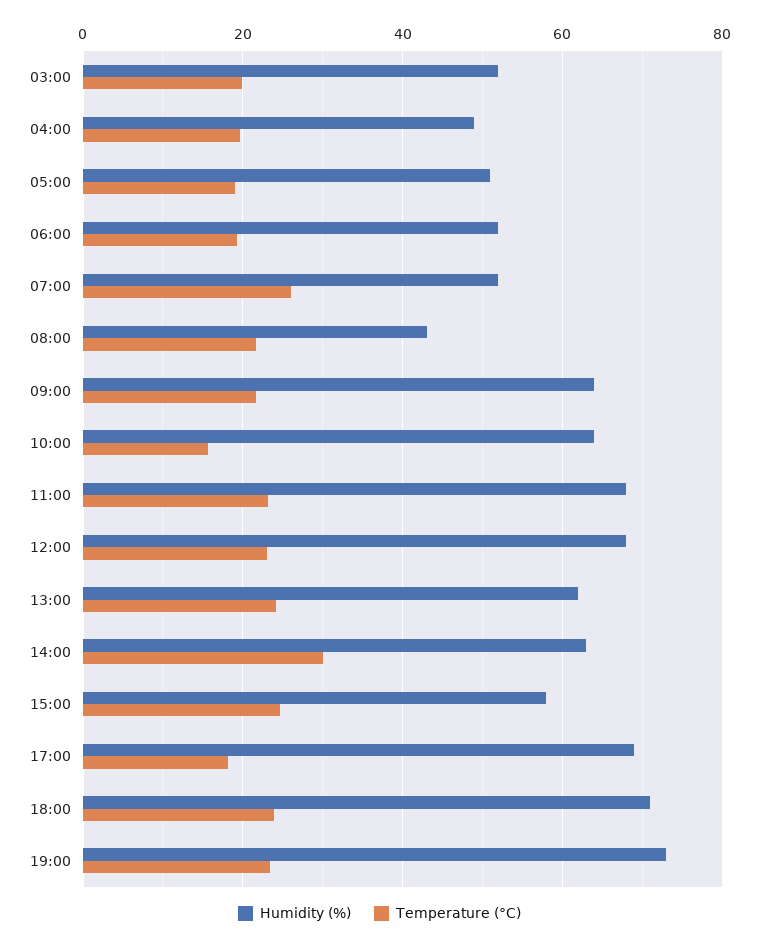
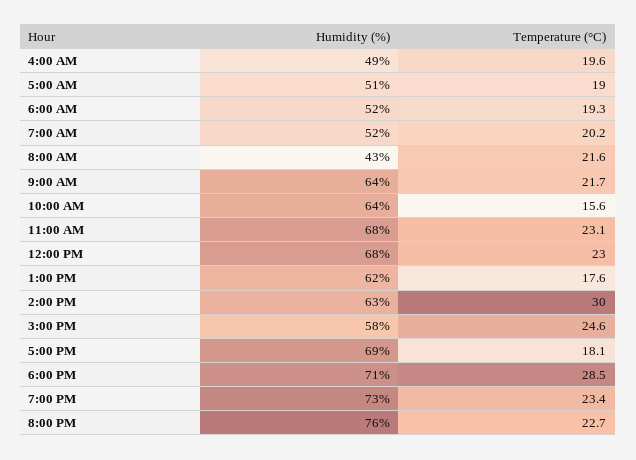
Humidity (%), 03:00: 52 -> none
Temperature (°C), 03:00: 20 -> none
Temperature (°C), 07:00: 26 -> 20.2
Temperature (°C), 13:00: 24 -> 17.6
Temperature (°C), 18:00: 24 -> 28.5
Humidity (%), 8:00 PM: none -> 76
Temperature (°C), 8:00 PM: none -> 22.7

